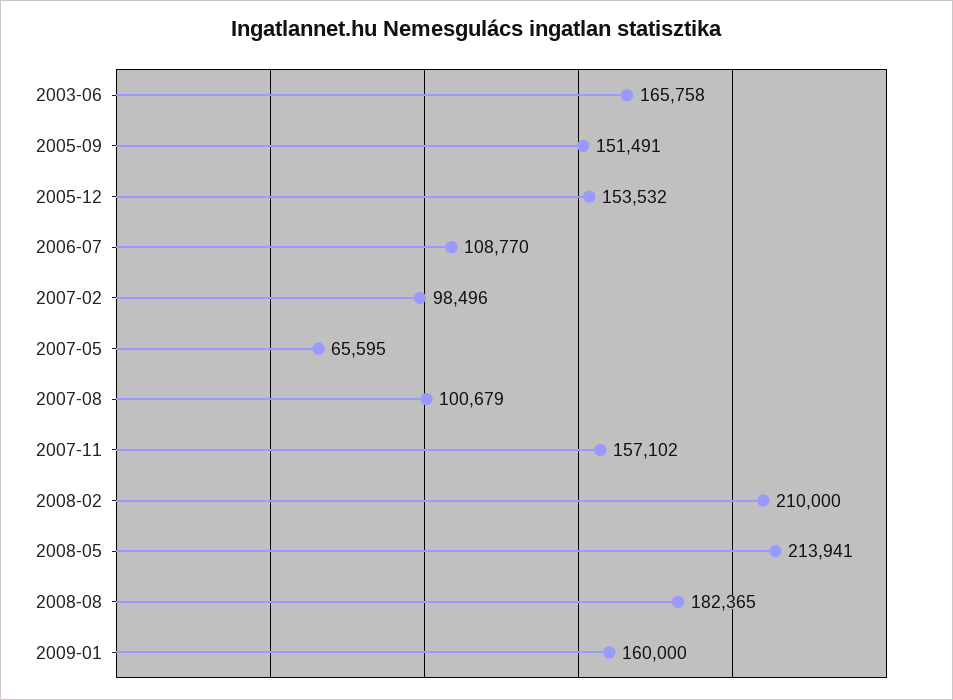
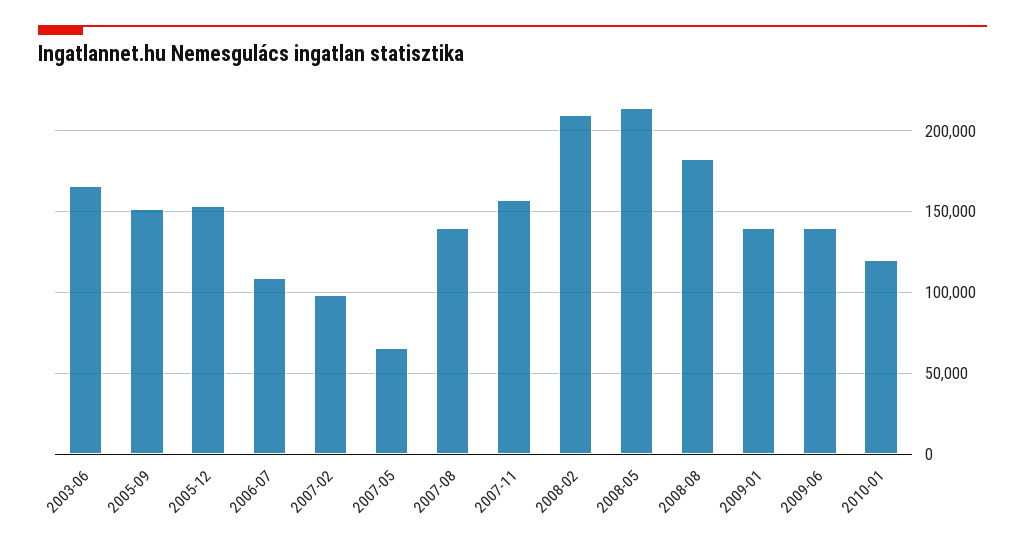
2007-08: 100679 -> 140000
2009-01: 160000 -> 140000
2009-06: none -> 140000
2010-01: none -> 120000

